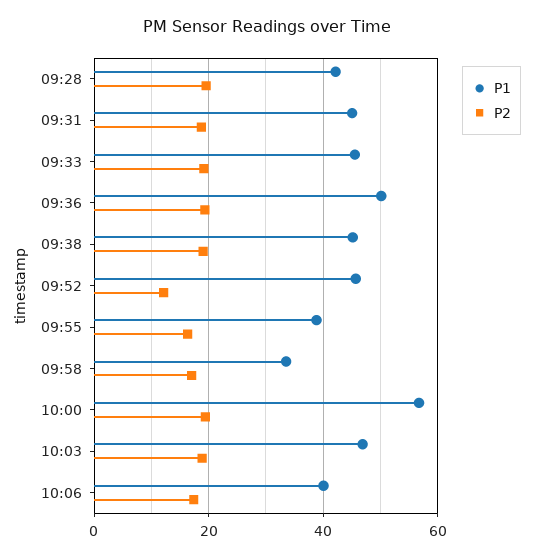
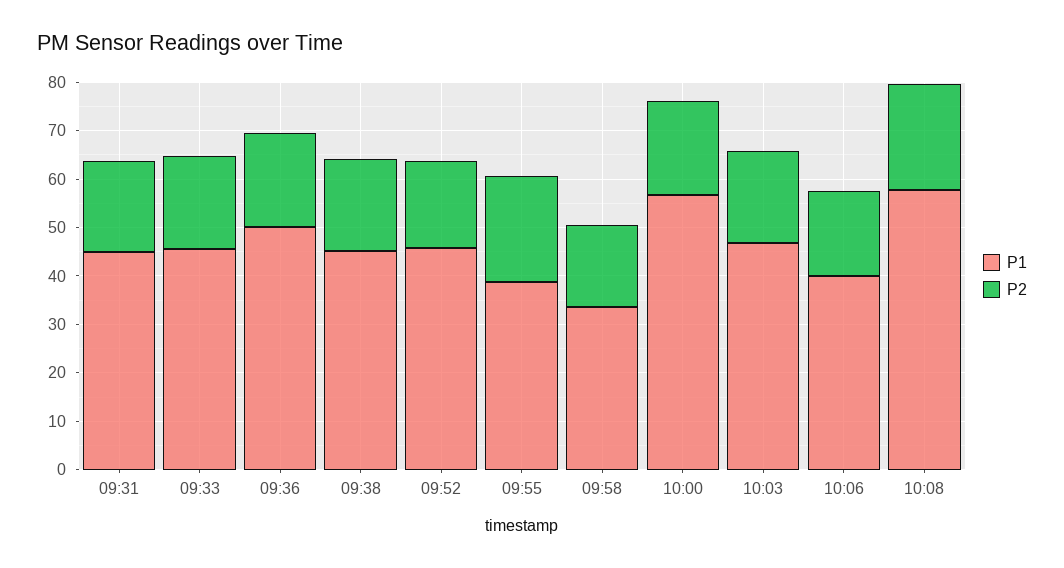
P1, 09:28: 42 -> none
P2, 09:28: 20 -> none
P2, 09:52: 12 -> 18
P2, 09:55: 16 -> 22
P1, 10:08: none -> 58
P2, 10:08: none -> 22

